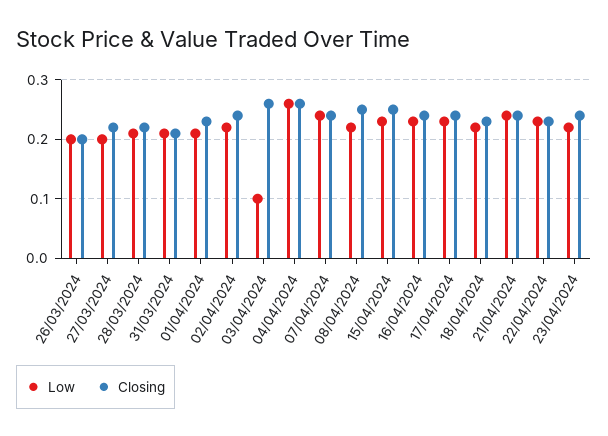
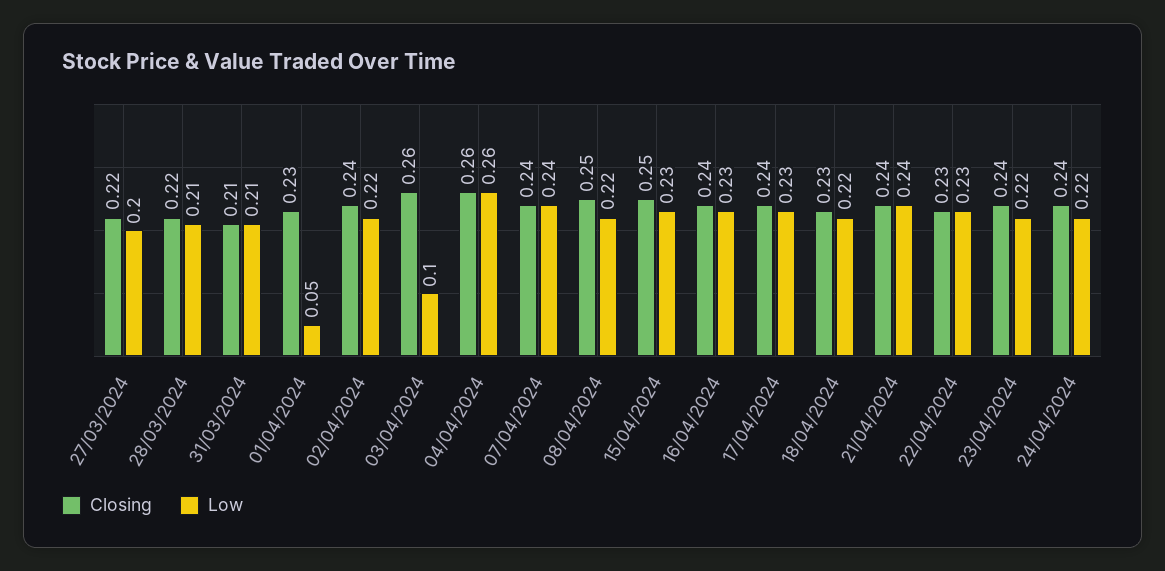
Low, 26/03/2024: 0.2 -> none
Closing, 26/03/2024: 0.2 -> none
Low, 01/04/2024: 0.2 -> 0.05
Closing, 24/04/2024: none -> 0.24
Low, 24/04/2024: none -> 0.22

